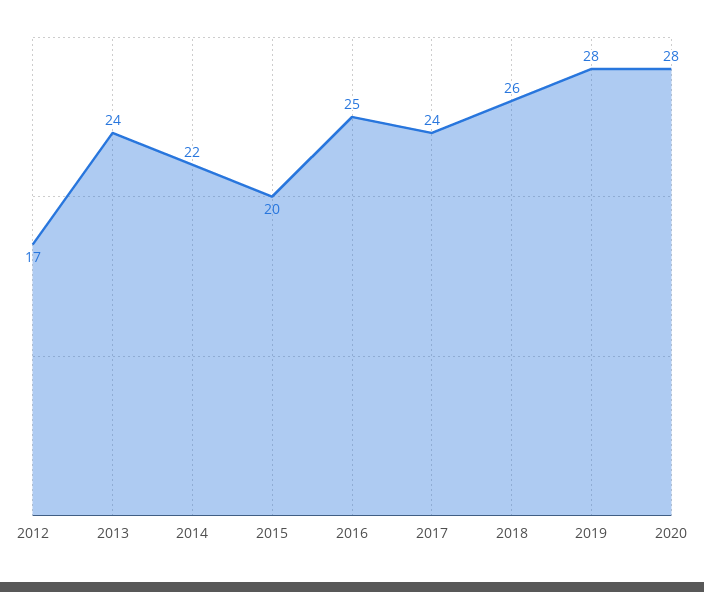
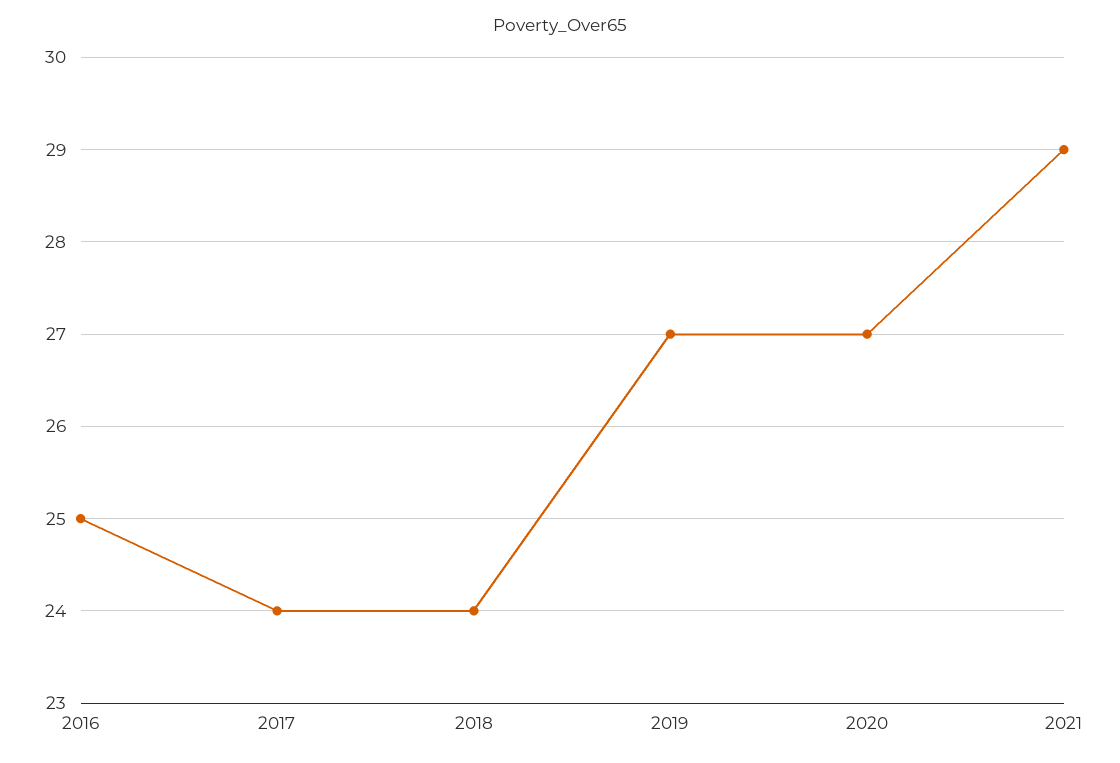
2012: 17 -> none
2013: 24 -> none
2014: 22 -> none
2015: 20 -> none
2018: 26 -> 24
2019: 28 -> 27
2020: 28 -> 27
2021: none -> 29

